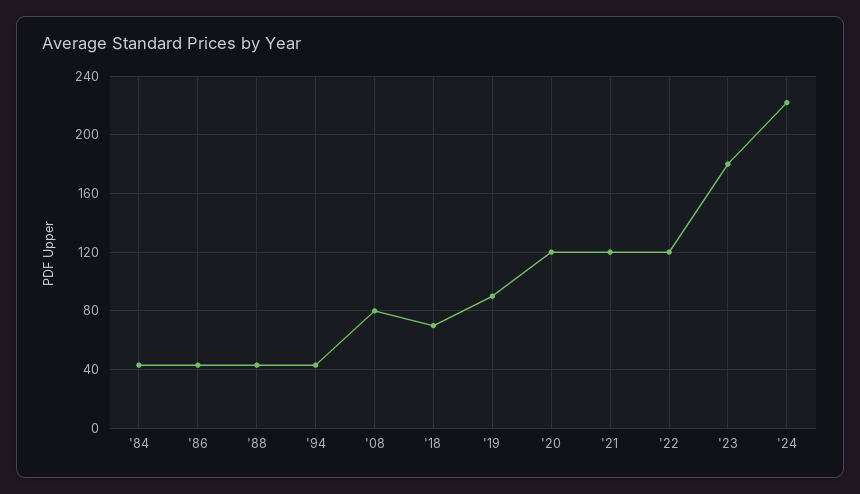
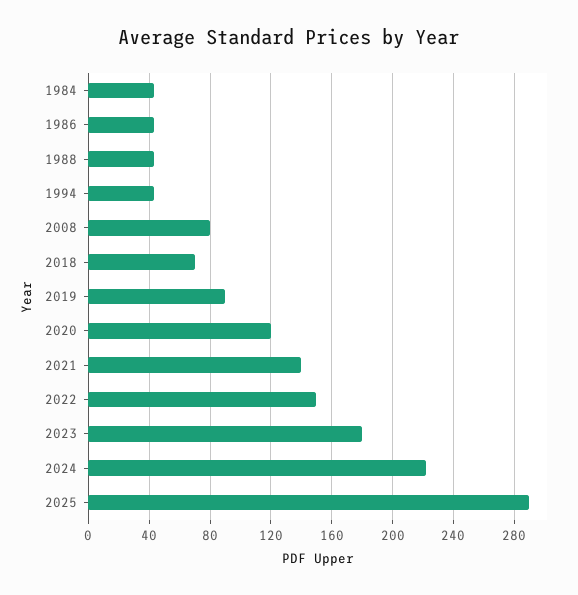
'21: 120 -> 140
'22: 120 -> 150
2025: none -> 290

